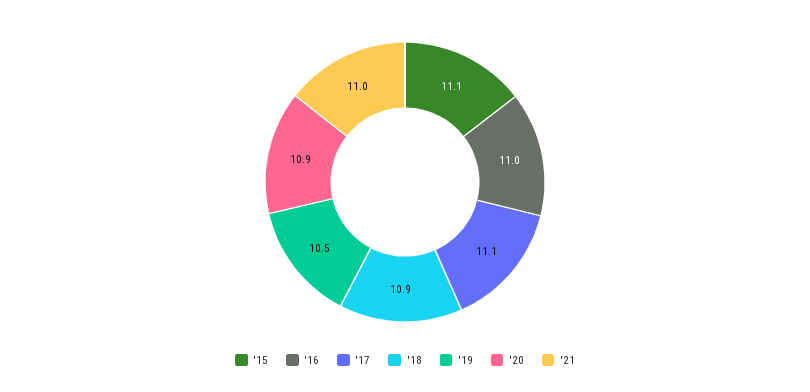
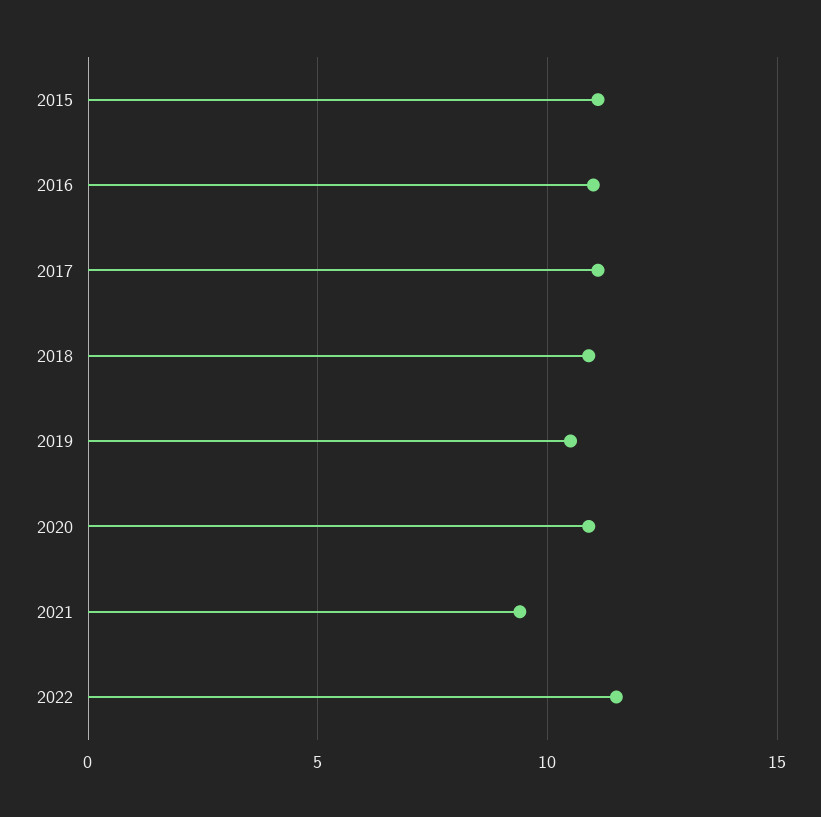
'21: 11 -> 9.5
2022: none -> 11.5

